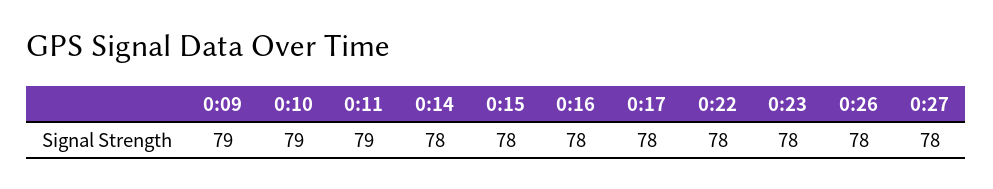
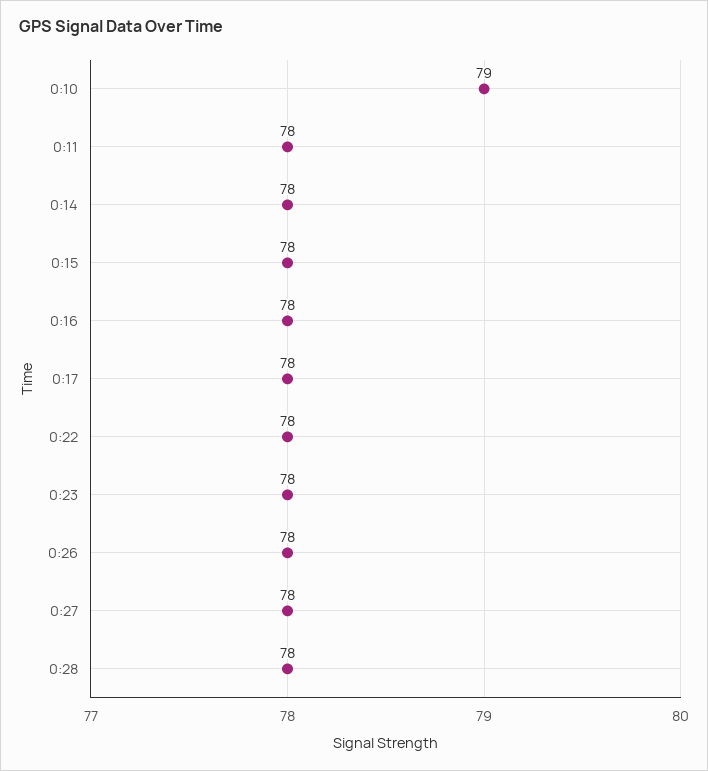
0:09: 79 -> none
0:11: 79 -> 78
0:28: none -> 78

